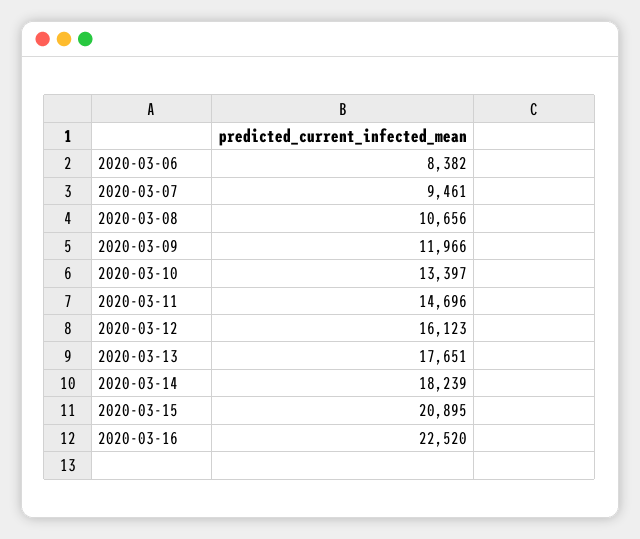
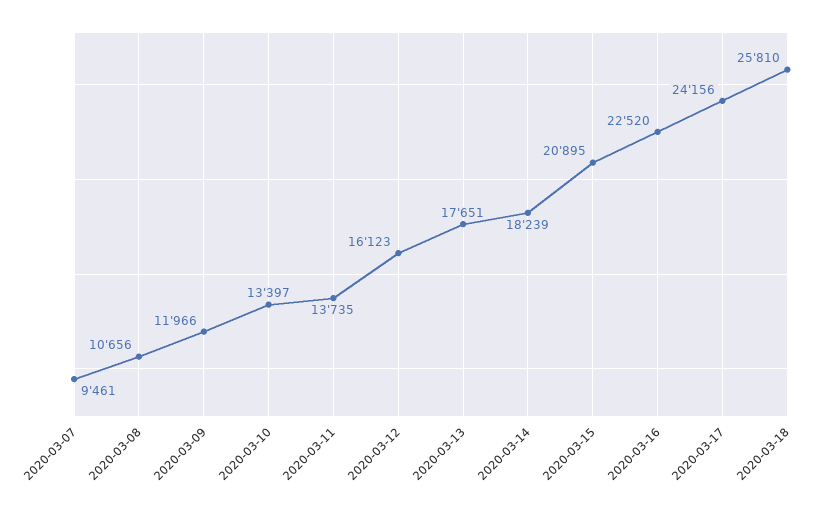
2020-03-06: 8382 -> none
2020-03-11: 14696 -> 13735
2020-03-17: none -> 24156
2020-03-18: none -> 25810

